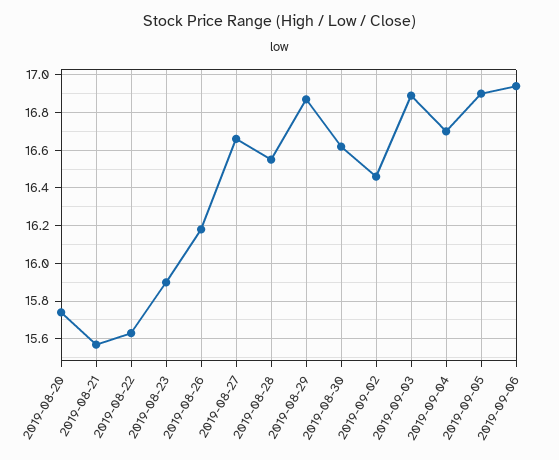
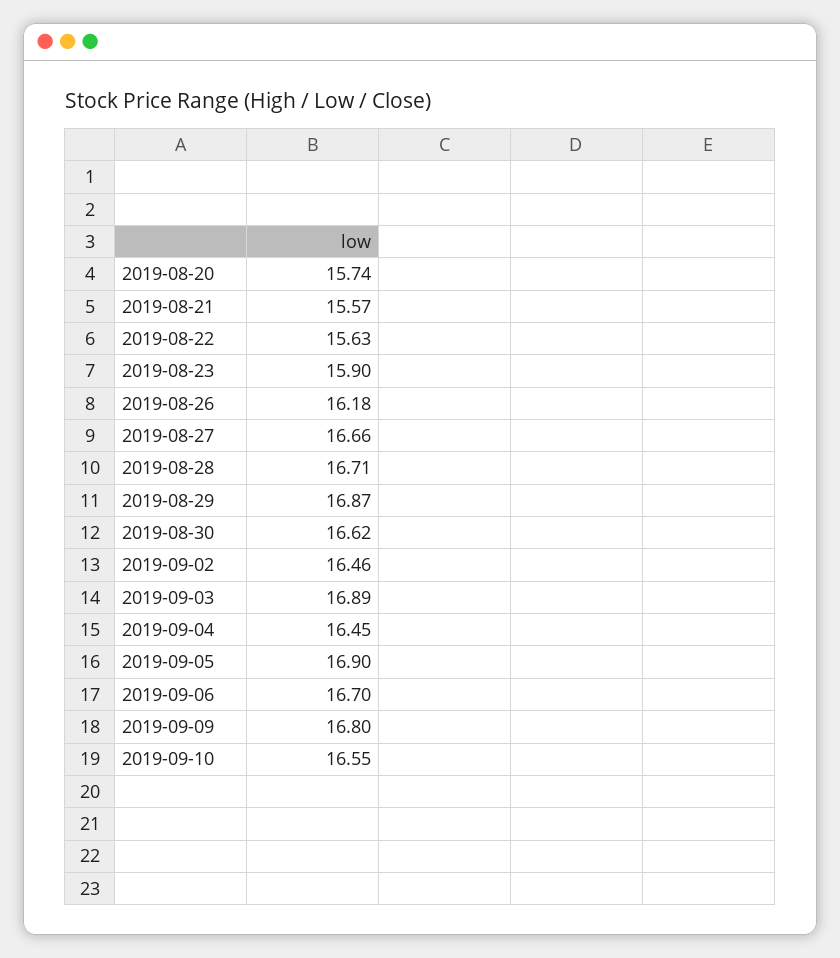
2019-08-28: 16.55 -> 16.71
2019-09-04: 16.7 -> 16.45
2019-09-06: 16.95 -> 16.7
2019-09-09: none -> 16.8
2019-09-10: none -> 16.55

